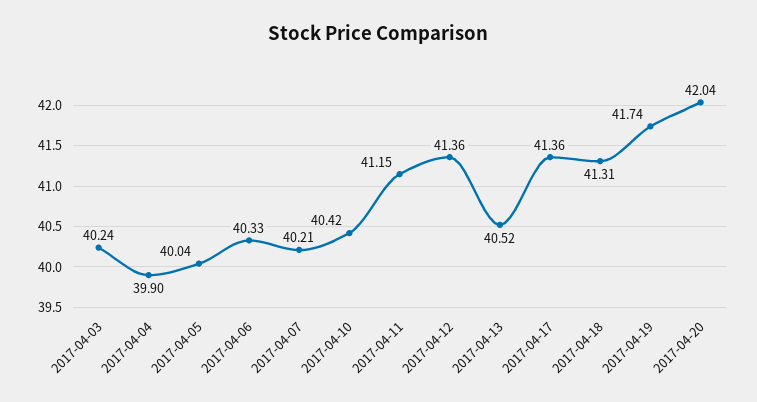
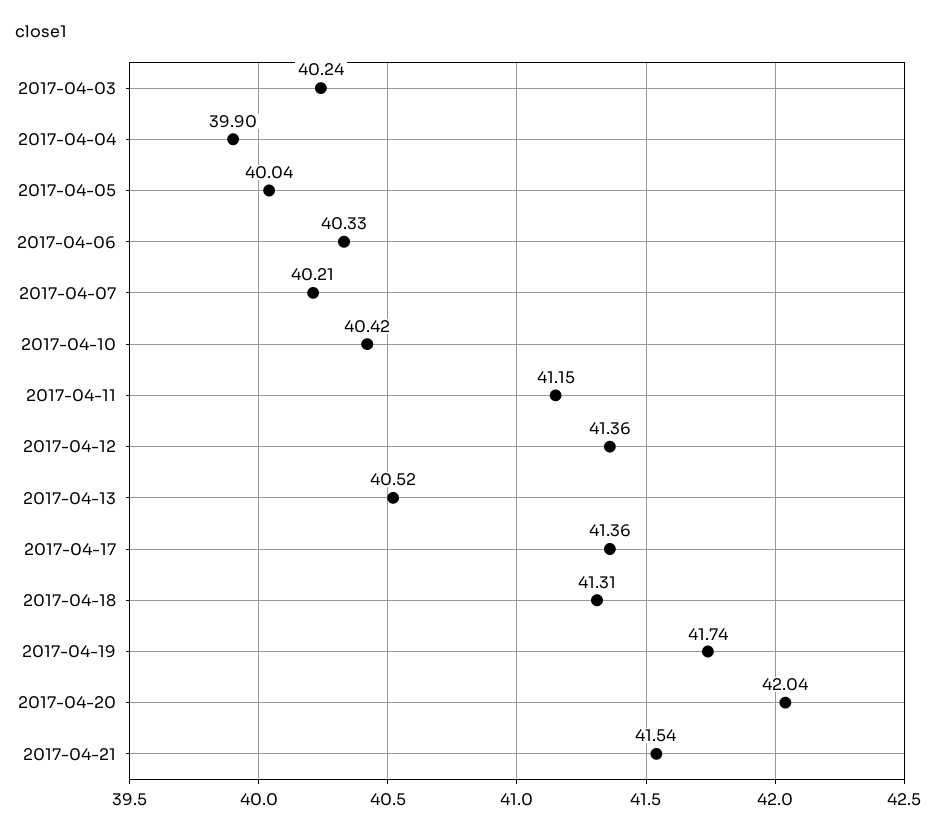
2017-04-21: none -> 41.54

